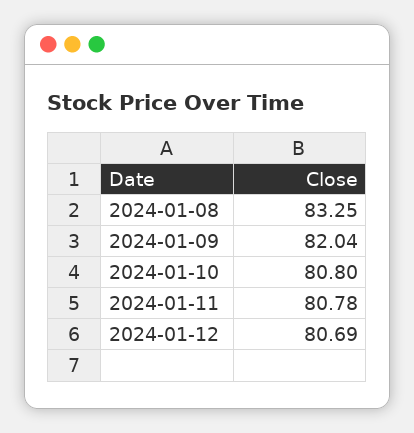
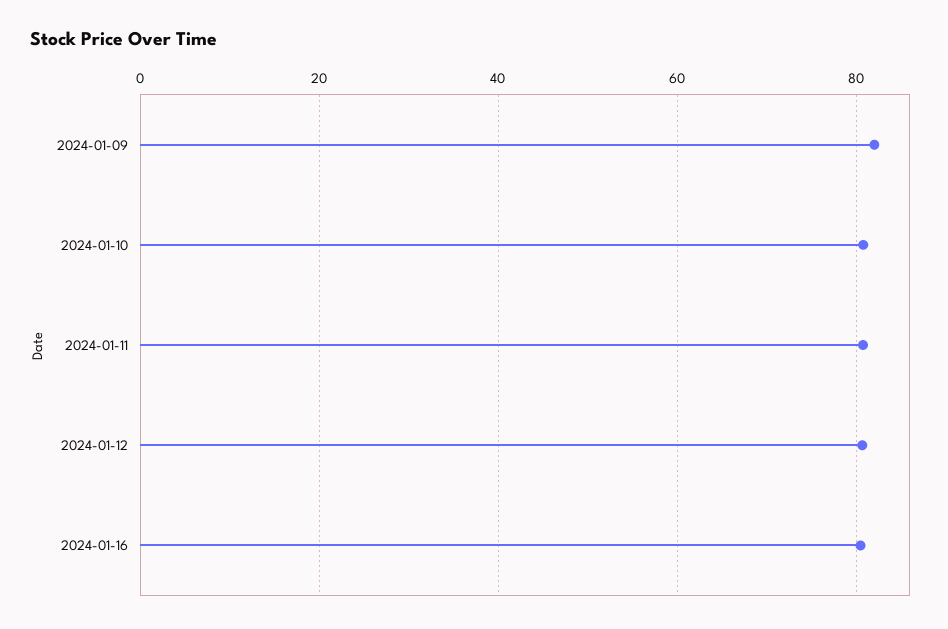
2024-01-08: 83.25 -> none
2024-01-16: none -> 80

